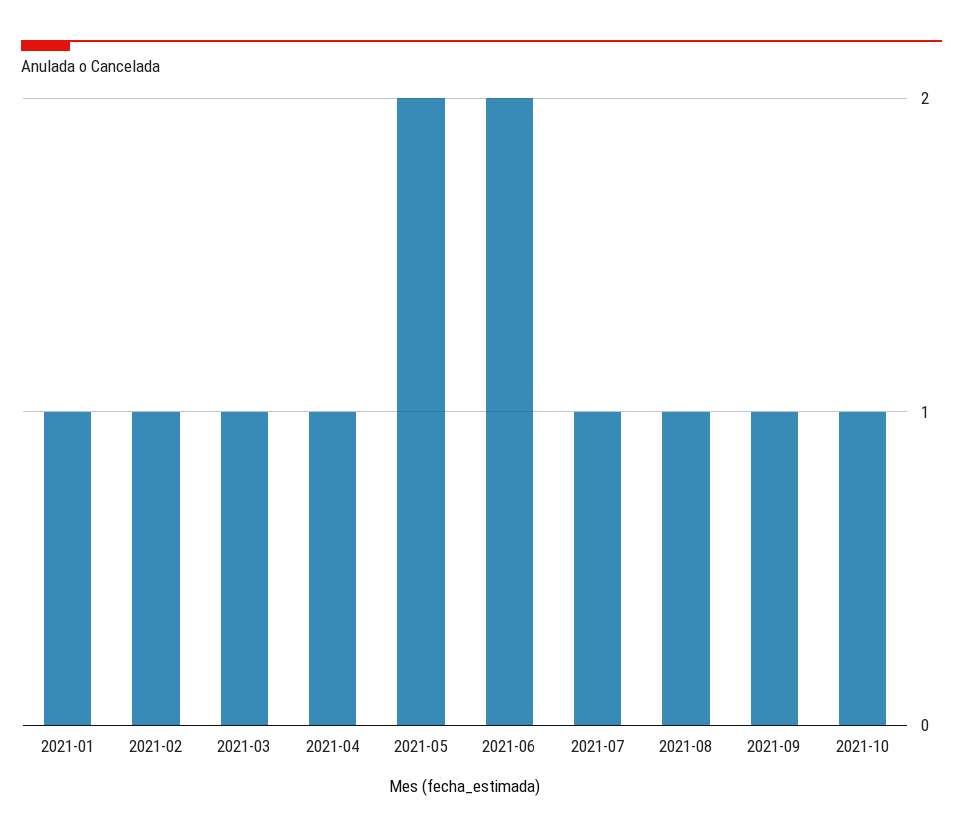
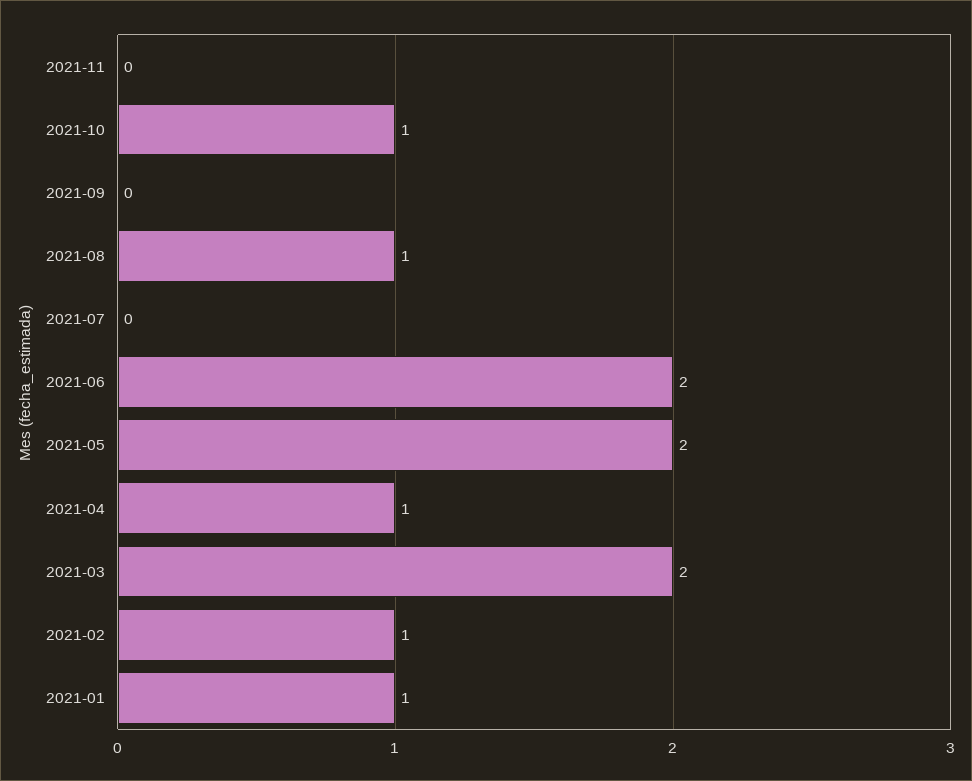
2021-03: 1 -> 2
2021-07: 1 -> 0
2021-09: 1 -> 0
2021-11: none -> 0

